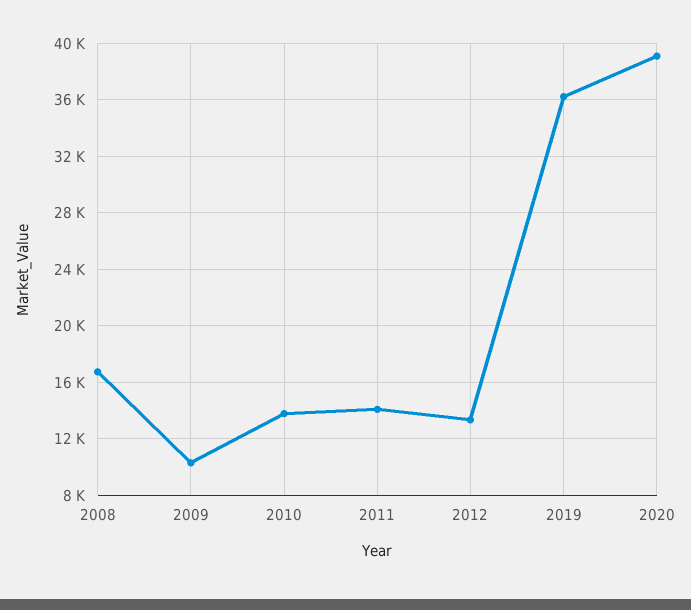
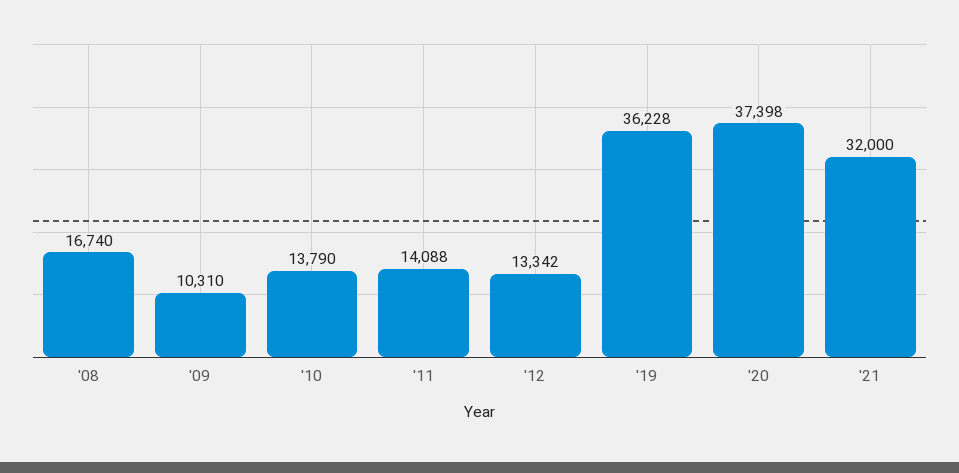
2020: 39000 -> 37398
'21: none -> 32000

